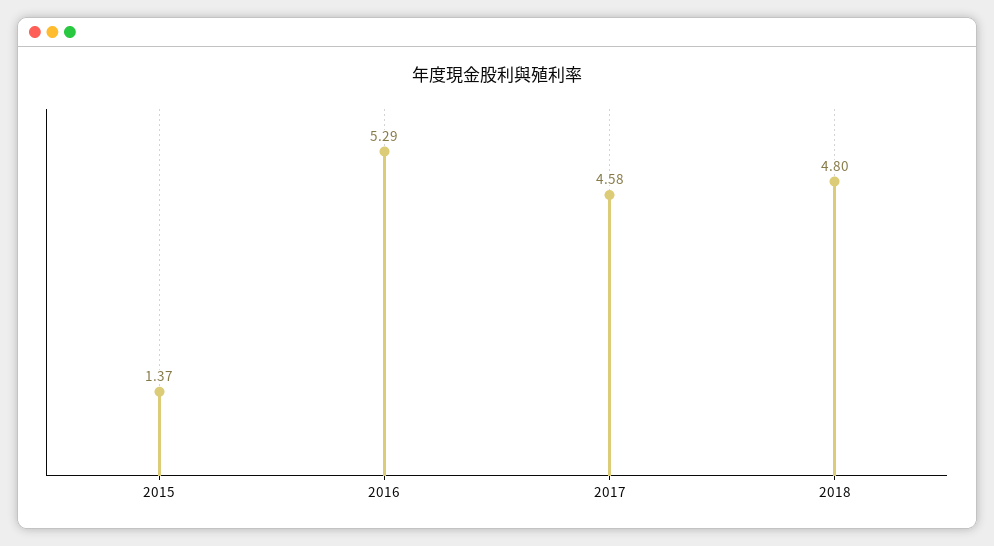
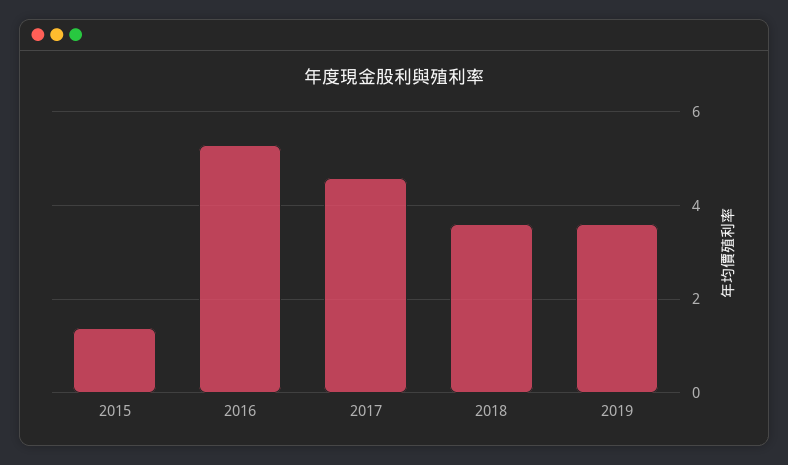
2018: 4.8 -> 3.6
2019: none -> 3.6

